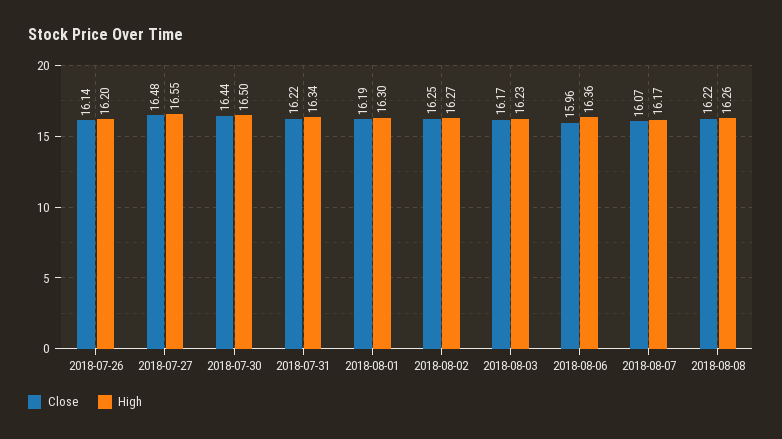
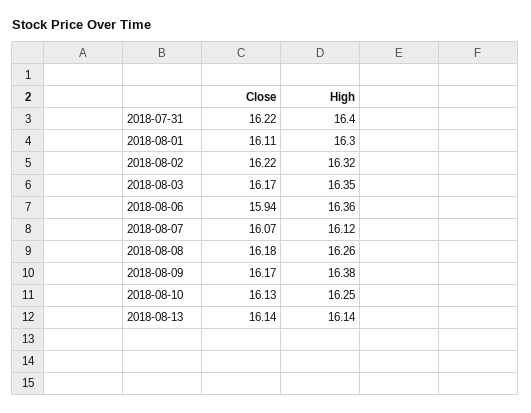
Close, 2018-07-26: 16.14 -> none
High, 2018-07-26: 16.2 -> none
Close, 2018-07-27: 16.48 -> none
High, 2018-07-27: 16.55 -> none
Close, 2018-07-30: 16.44 -> none
High, 2018-07-30: 16.5 -> none
High, 2018-07-31: 16.34 -> 16.4
Close, 2018-08-01: 16.19 -> 16.11
Close, 2018-08-02: 16.25 -> 16.22
High, 2018-08-02: 16.27 -> 16.32
High, 2018-08-03: 16.23 -> 16.35
Close, 2018-08-06: 15.96 -> 15.94
High, 2018-08-07: 16.17 -> 16.12
Close, 2018-08-08: 16.22 -> 16.18
Close, 2018-08-09: none -> 16.17
High, 2018-08-09: none -> 16.38
Close, 2018-08-10: none -> 16.13
High, 2018-08-10: none -> 16.25
Close, 2018-08-13: none -> 16.14
High, 2018-08-13: none -> 16.14

